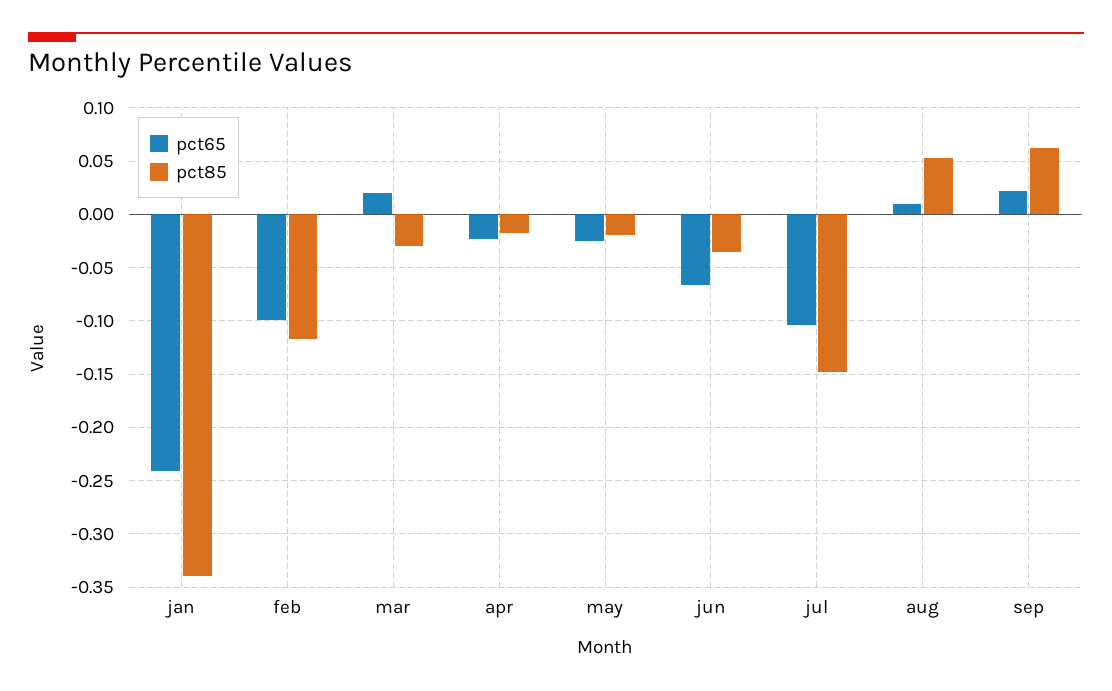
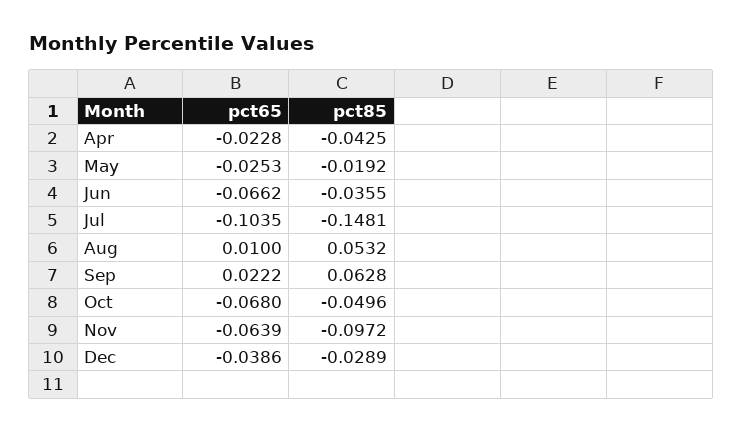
pct65, jan: -0.24 -> none
pct85, jan: -0.34 -> none
pct65, feb: -0.1 -> none
pct85, feb: -0.12 -> none
pct65, mar: 0.02 -> none
pct85, mar: -0.03 -> none
pct85, apr: -0.02 -> -0.0425
pct65, Oct: none -> -0.068
pct85, Oct: none -> -0.0496
pct65, Nov: none -> -0.0639
pct85, Nov: none -> -0.0972
pct65, Dec: none -> -0.0386
pct85, Dec: none -> -0.0289

